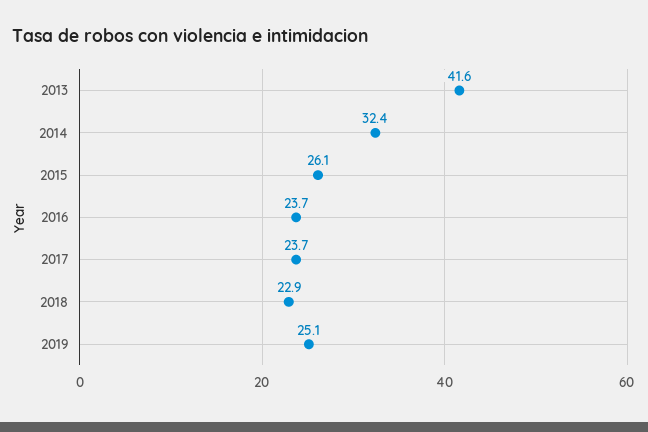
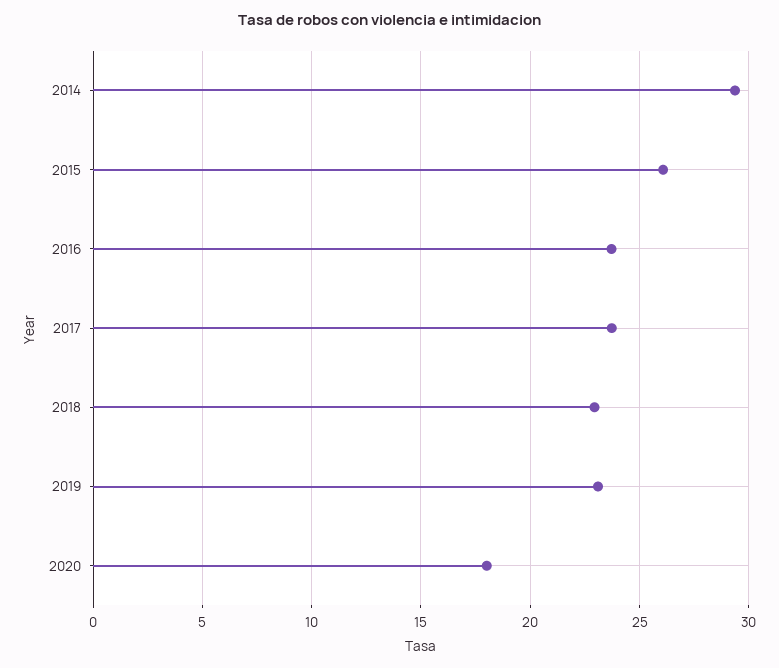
2013: 41.6 -> none
2014: 32.4 -> 29.5
2019: 25.1 -> 23
2020: none -> 18

